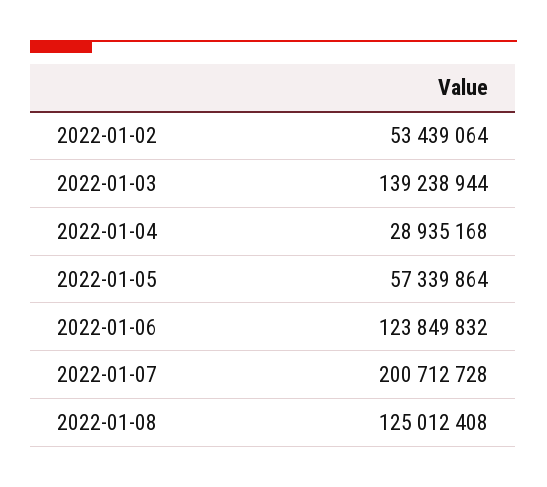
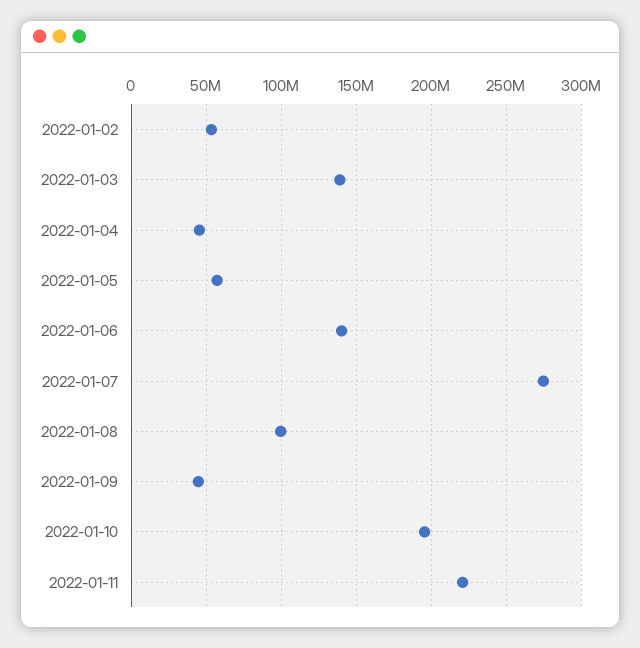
2022-01-04: 28935168 -> 45000000
2022-01-06: 123849832 -> 140000000
2022-01-07: 200712728 -> 275000000
2022-01-08: 125012408 -> 100000000
2022-01-09: none -> 45000000
2022-01-10: none -> 195000000
2022-01-11: none -> 220000000

